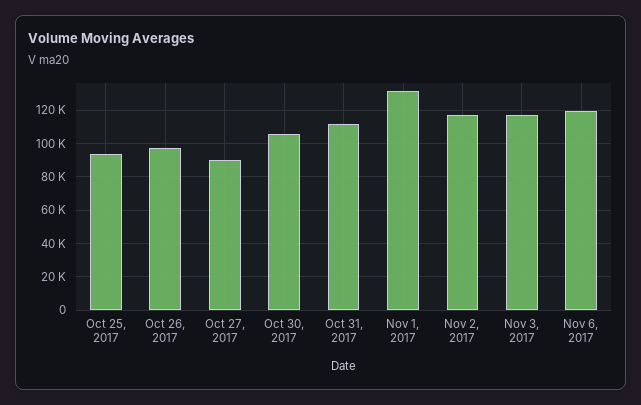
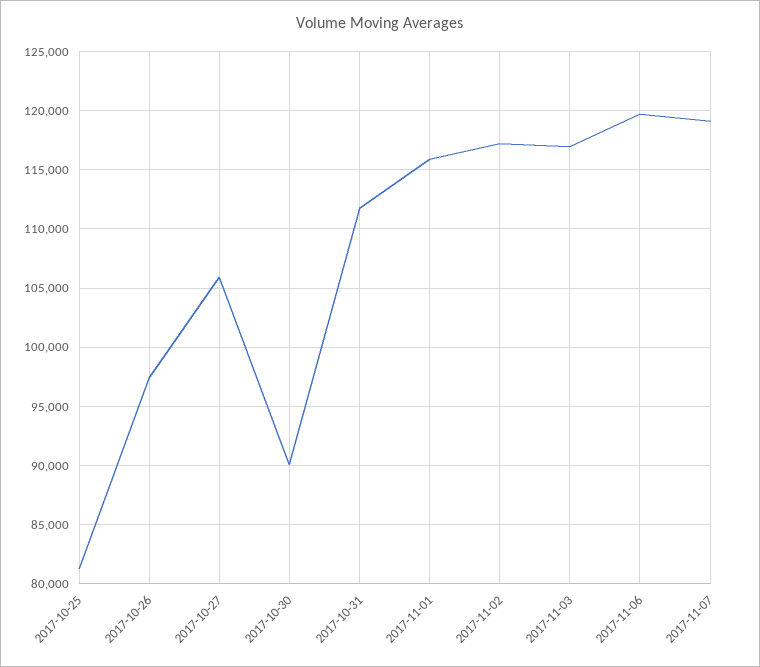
Oct 25, 2017: 95000 -> 81000
Oct 27, 2017: 90000 -> 106000
Oct 30, 2017: 105000 -> 90000
Nov 1, 2017: 130000 -> 116000
2017-11-07: none -> 119000

